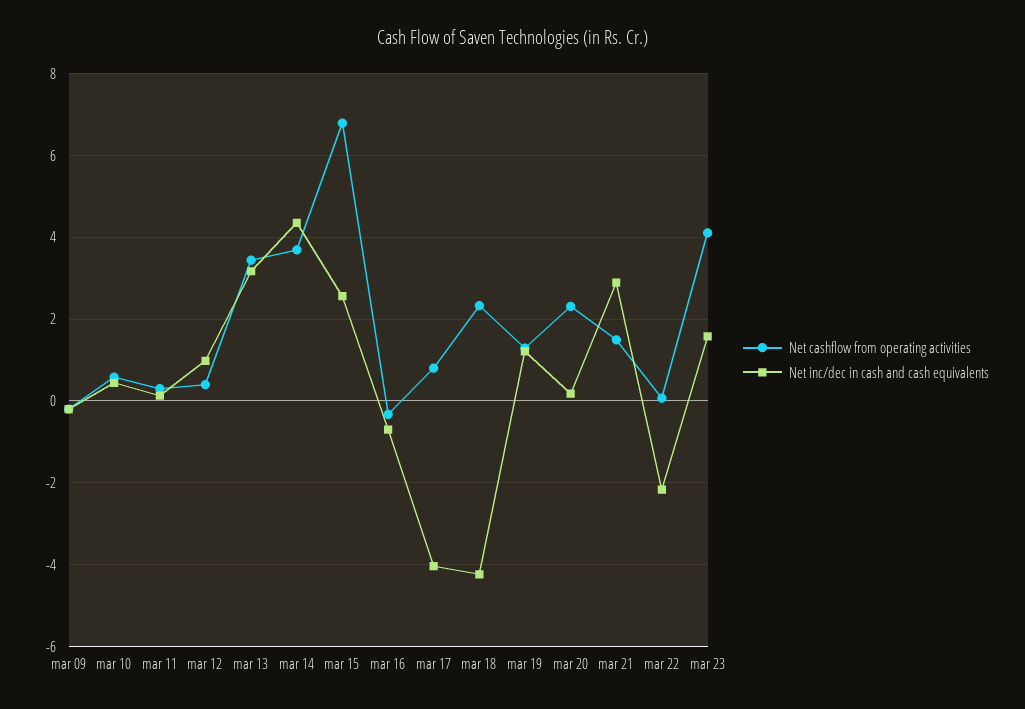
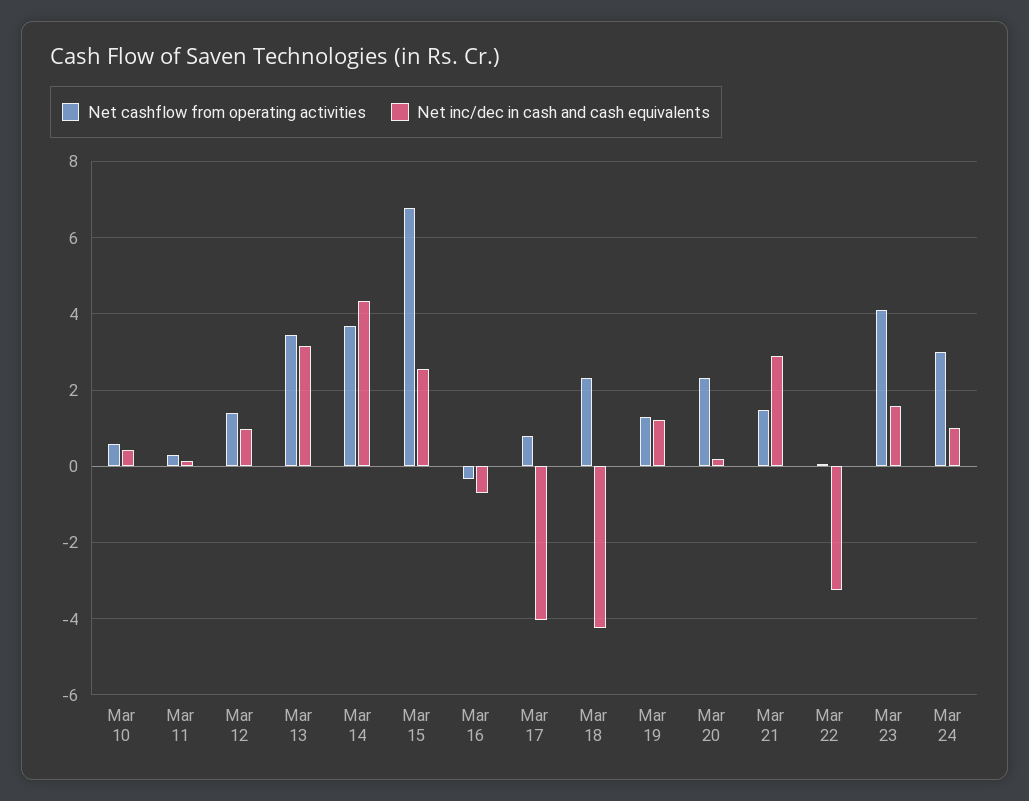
Net cashflow from operating activities, mar 09: -0.2 -> none
Net inc/dec in cash and cash equivalents, mar 09: -0.2 -> none
Net cashflow from operating activities, mar 12: 0.4 -> 1.4
Net inc/dec in cash and cash equivalents, mar 22: -2.2 -> -3.2
Net cashflow from operating activities, Mar 24: none -> 3
Net inc/dec in cash and cash equivalents, Mar 24: none -> 1

